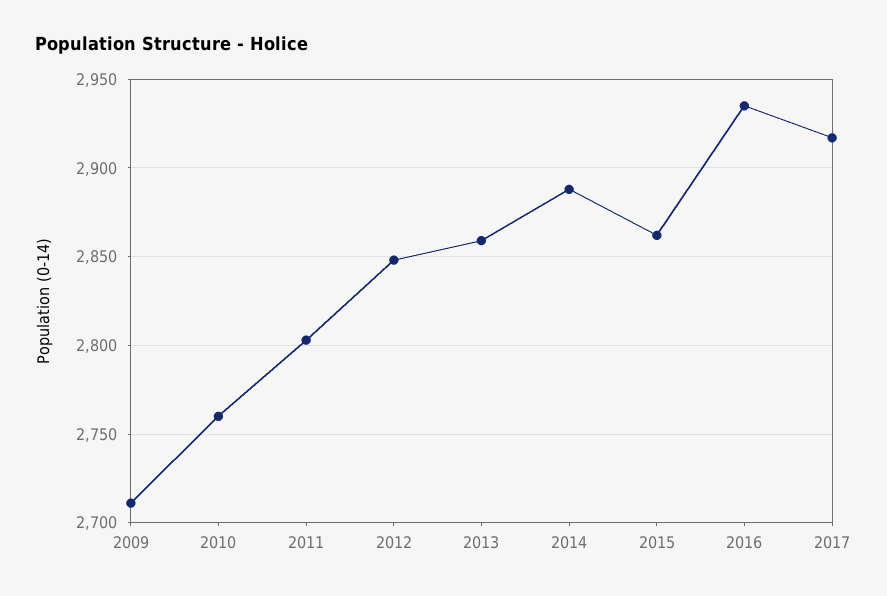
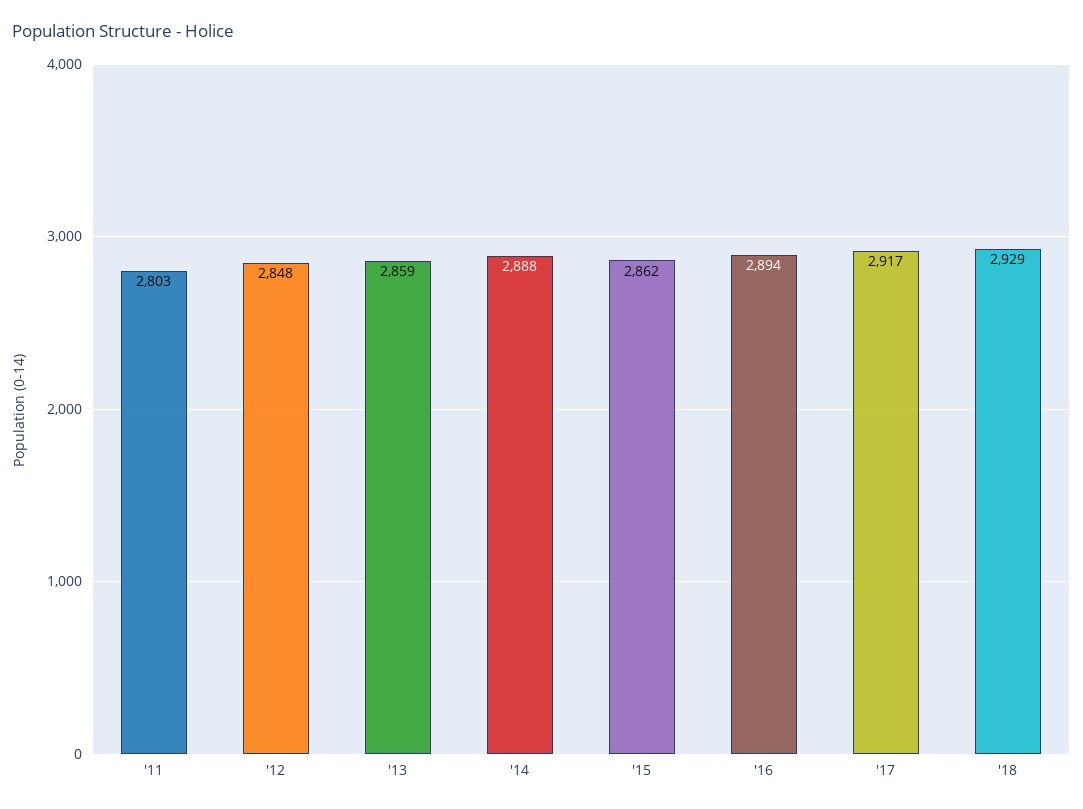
2009: 2710 -> none
2010: 2760 -> none
2016: 2935 -> 2894
'18: none -> 2929

